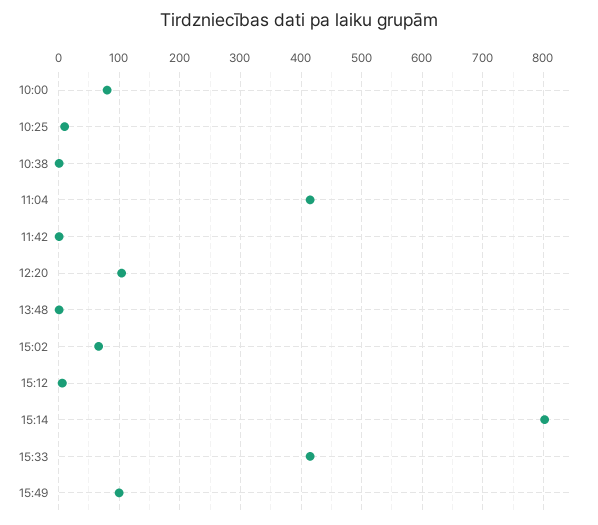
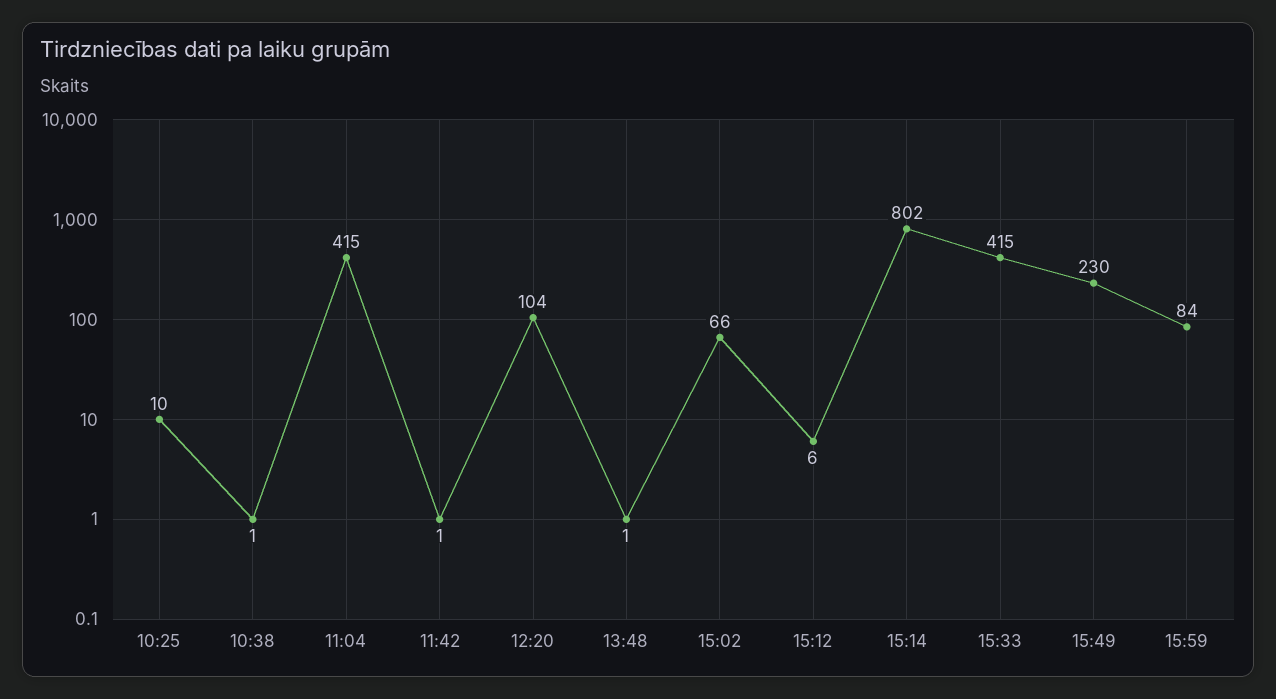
10:00: 80 -> none
15:49: 100 -> 230
15:59: none -> 84

